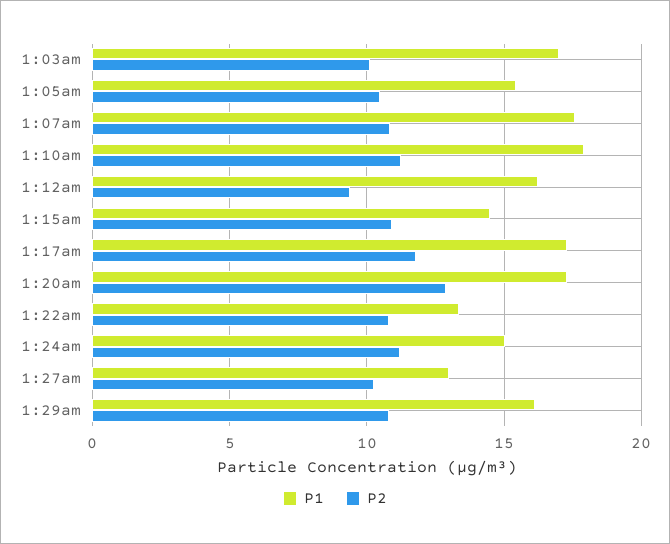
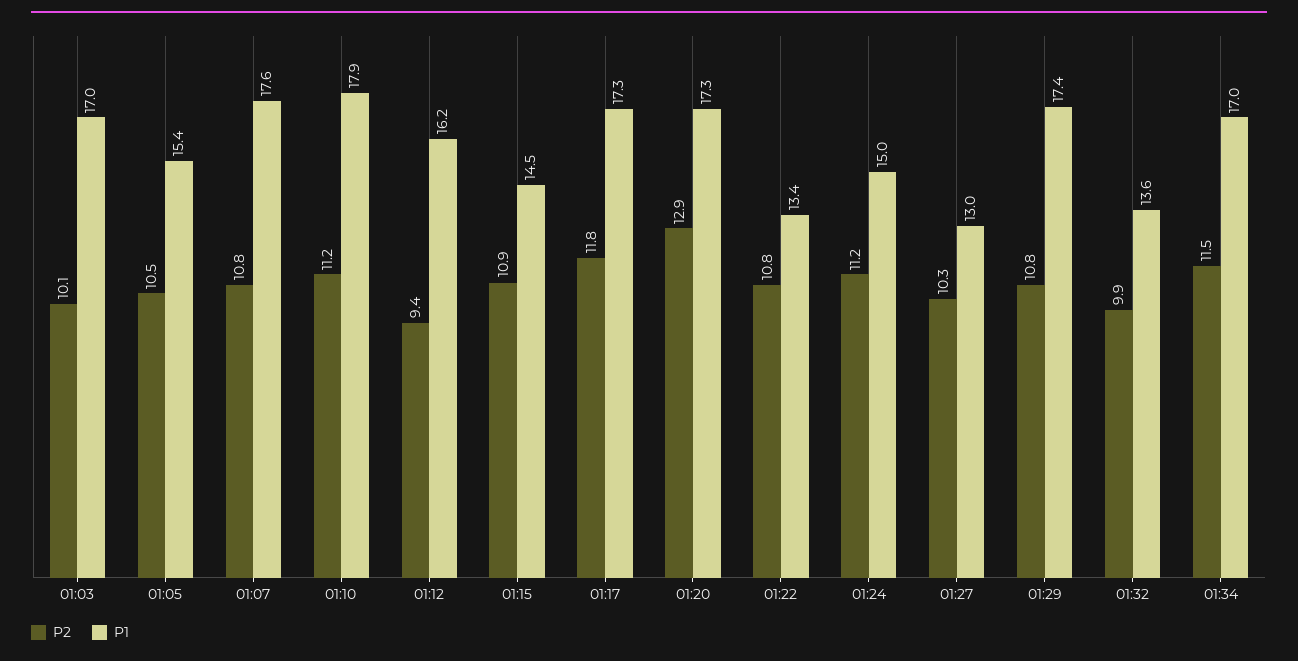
P1, 1:29am: 16 -> 17.4
P2, 01:32: none -> 9.9
P1, 01:32: none -> 13.6
P2, 01:34: none -> 11.5
P1, 01:34: none -> 17

